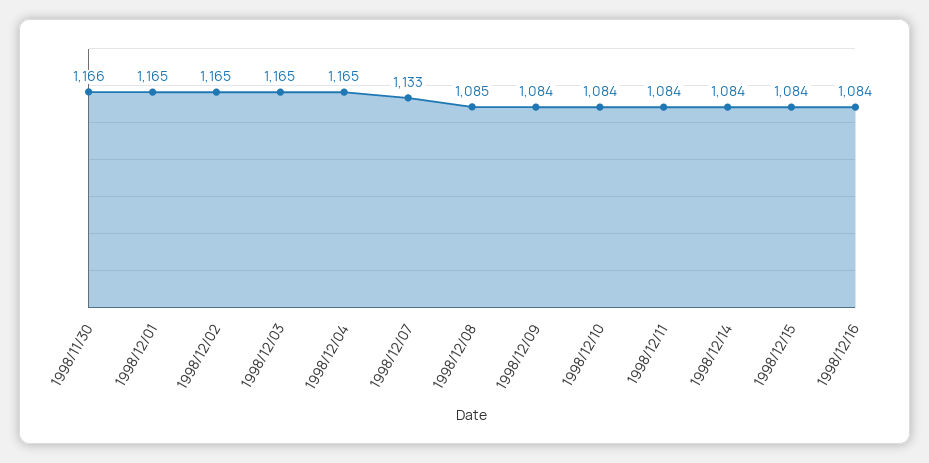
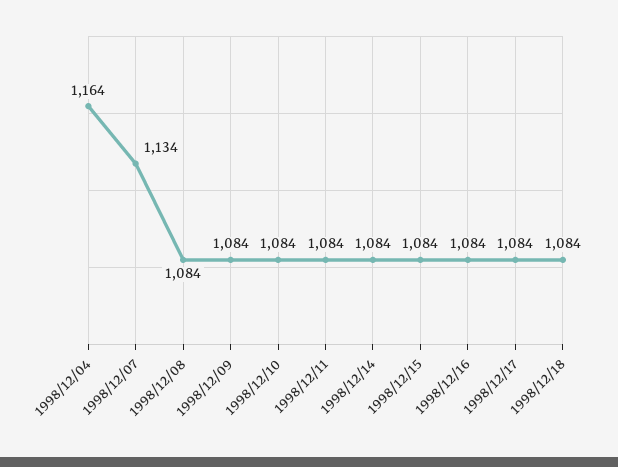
1998/11/30: 1166 -> none
1998/12/01: 1165 -> none
1998/12/02: 1165 -> none
1998/12/03: 1165 -> none
1998/12/04: 1165 -> 1164
1998/12/07: 1133 -> 1134
1998/12/08: 1085 -> 1084
1998/12/17: none -> 1084
1998/12/18: none -> 1084

